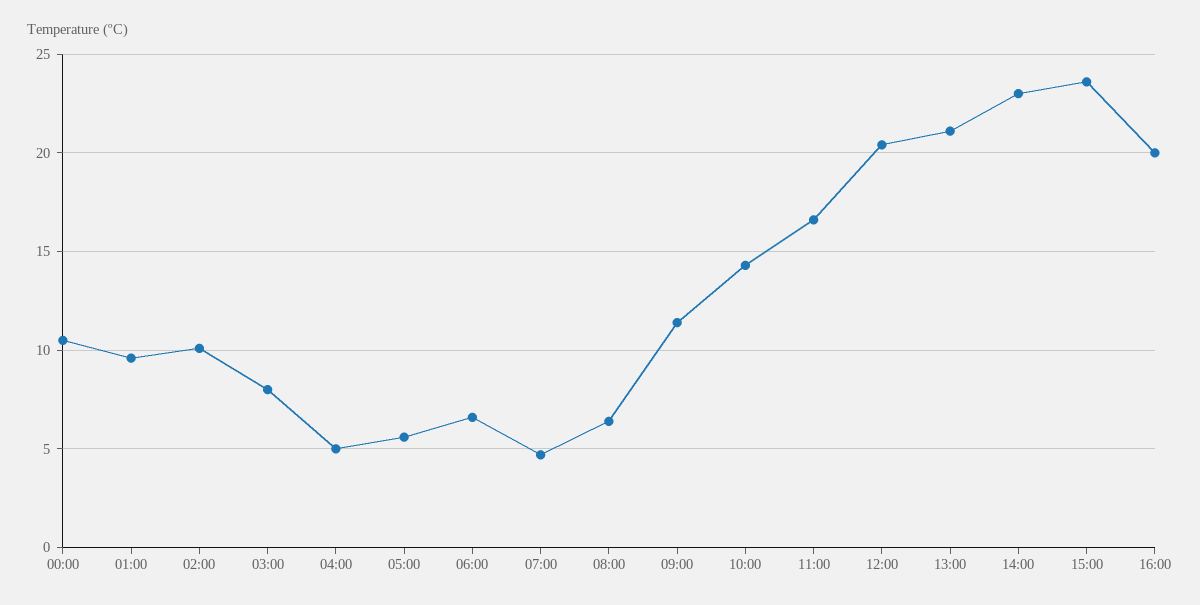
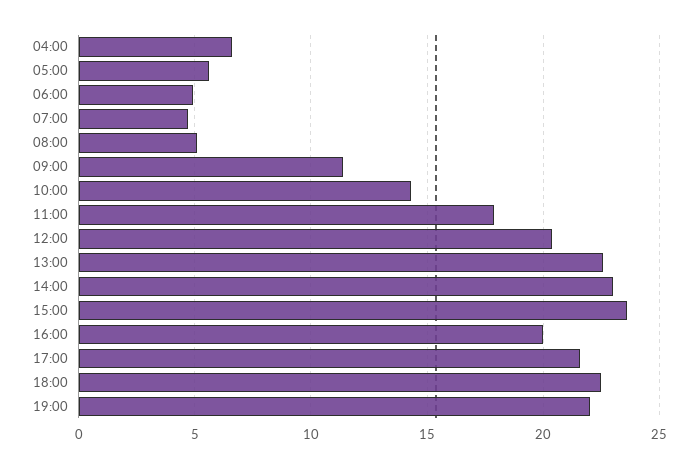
00:00: 10.5 -> none
01:00: 9.5 -> none
02:00: 10 -> none
03:00: 8 -> none
04:00: 5 -> 6.5
06:00: 6.5 -> 5
08:00: 6.5 -> 5
11:00: 16.5 -> 18
13:00: 21 -> 22.5
17:00: none -> 21.5
18:00: none -> 22.5
19:00: none -> 22

